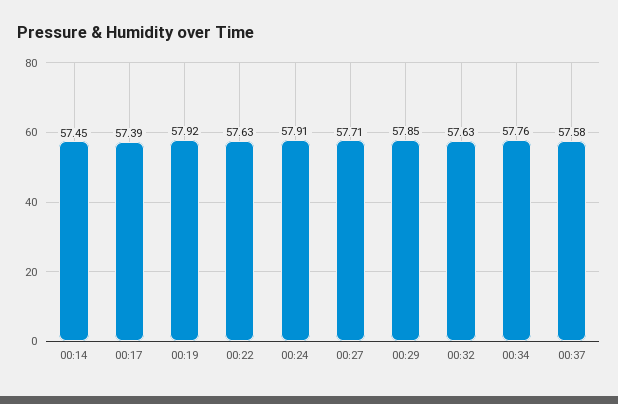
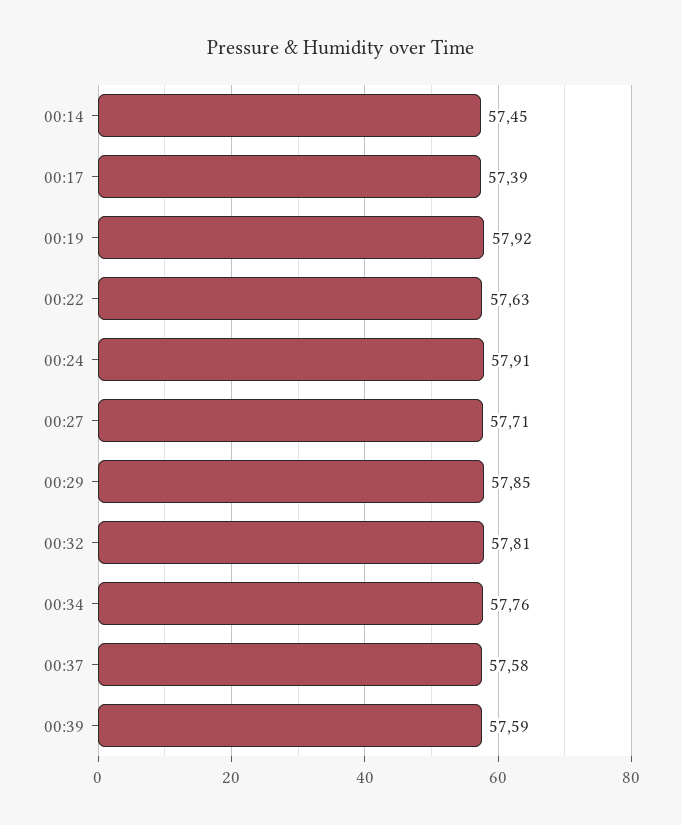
00:32: 57.63 -> 57.81
00:39: none -> 57.59

